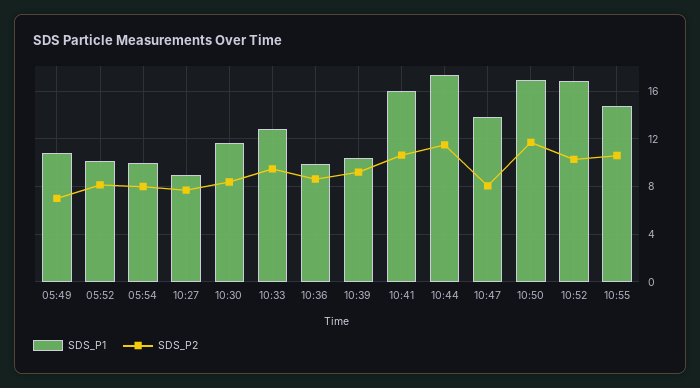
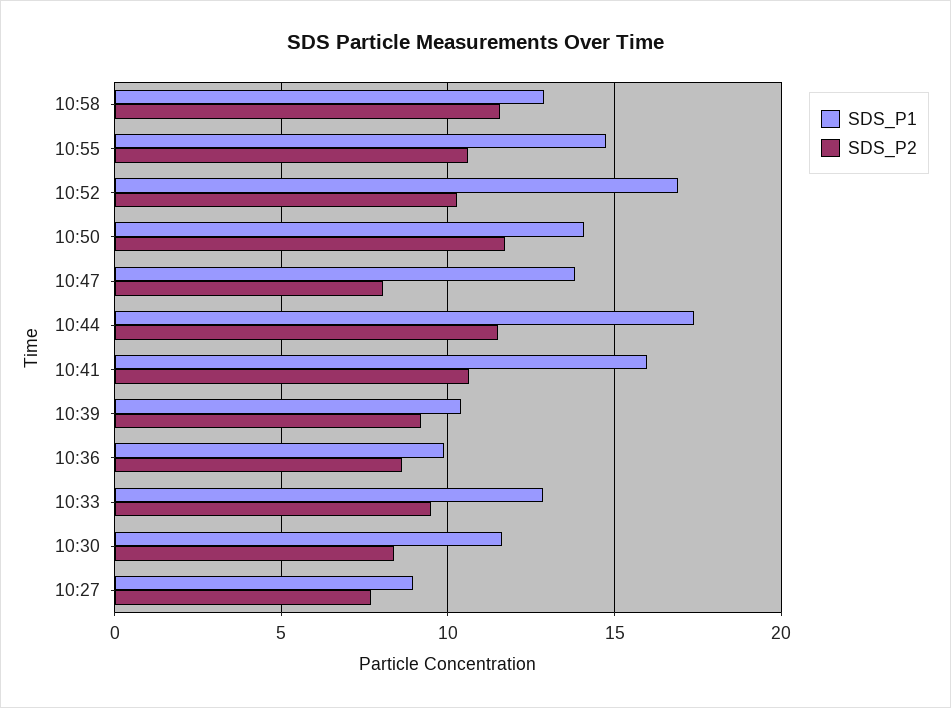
SDS_P1, 05:49: 11 -> none
SDS_P2, 05:49: 7 -> none
SDS_P1, 05:52: 10 -> none
SDS_P2, 05:52: 8 -> none
SDS_P1, 05:54: 10 -> none
SDS_P2, 05:54: 8 -> none
SDS_P1, 10:50: 17 -> 14
SDS_P1, 10:58: none -> 13
SDS_P2, 10:58: none -> 11.5

